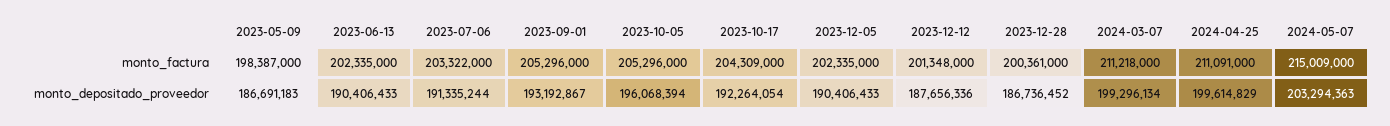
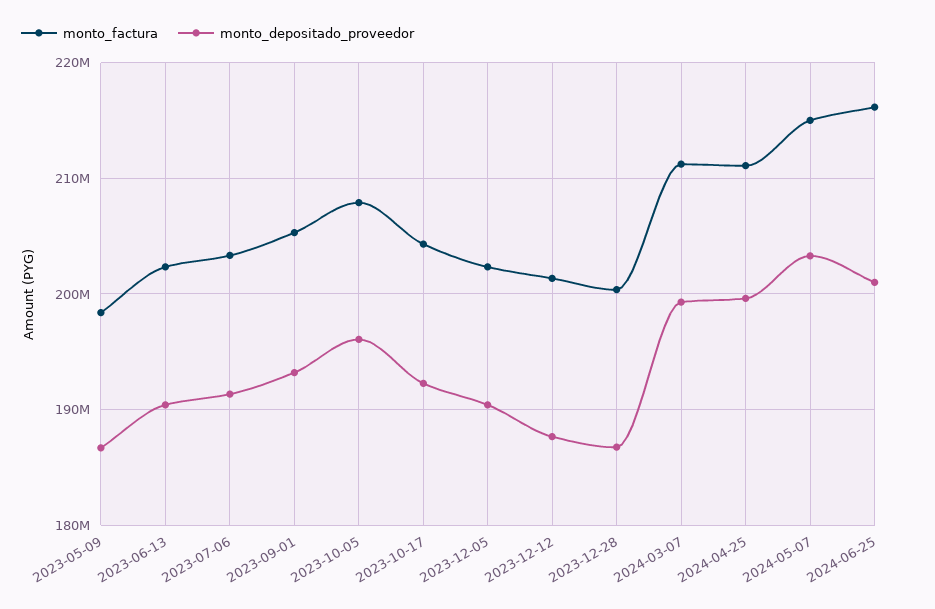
monto_factura, 2023-10-05: 205296000 -> 208000000
monto_factura, 2024-06-25: none -> 216000000
monto_depositado_proveedor, 2024-06-25: none -> 201000000

